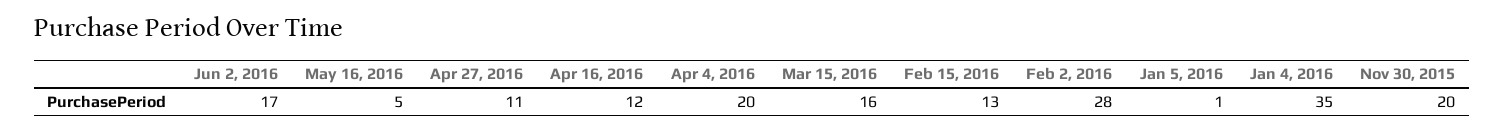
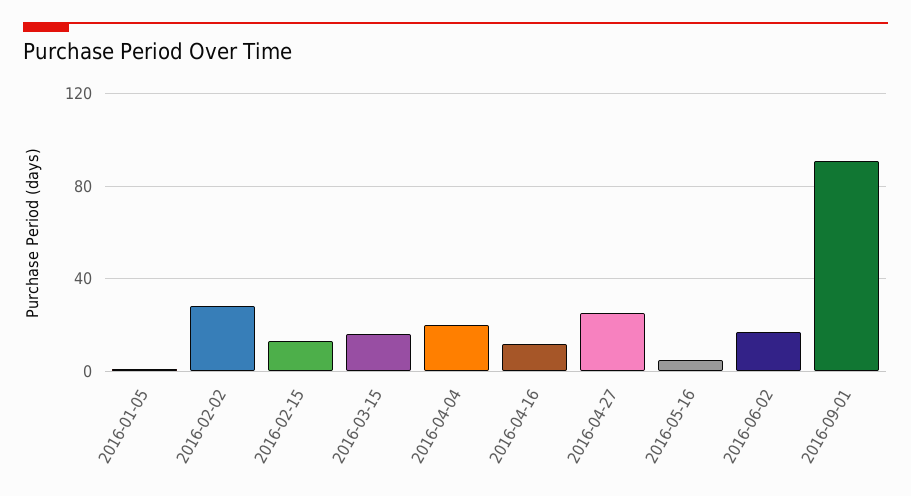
Apr 27, 2016: 11 -> 25
Jan 4, 2016: 35 -> none
Nov 30, 2015: 20 -> none
2016-09-01: none -> 90

